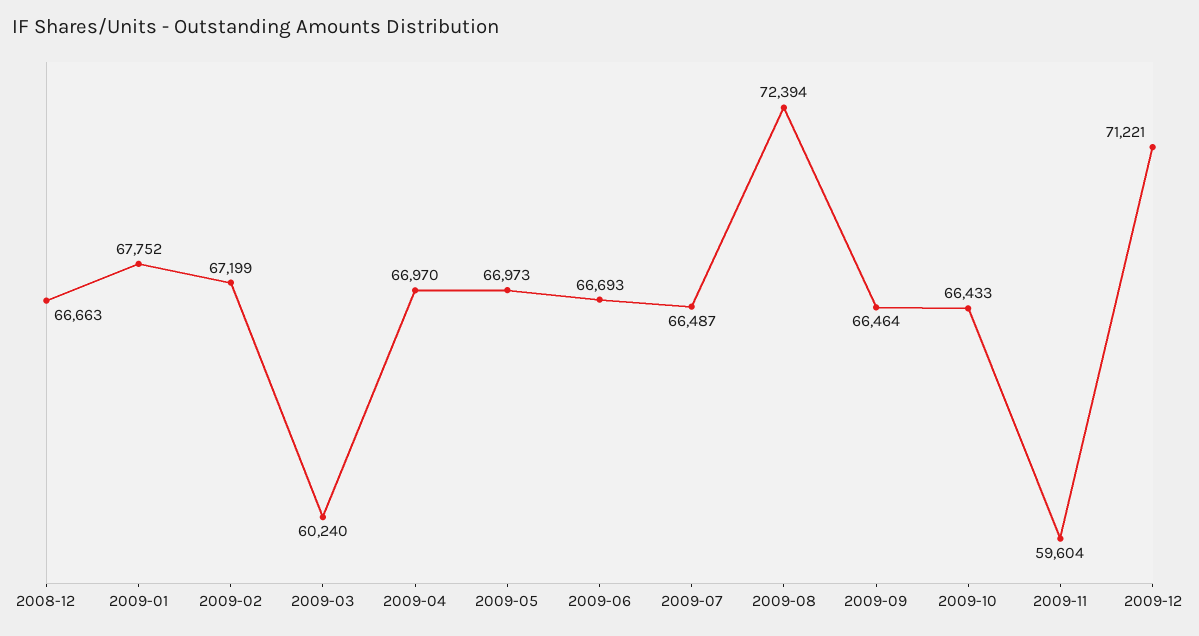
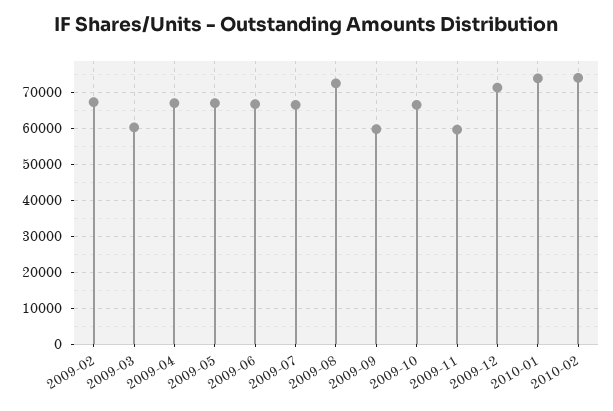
2008-12: 66663 -> none
2009-01: 67752 -> none
2009-09: 66464 -> 60000
2010-01: none -> 74000
2010-02: none -> 74000

